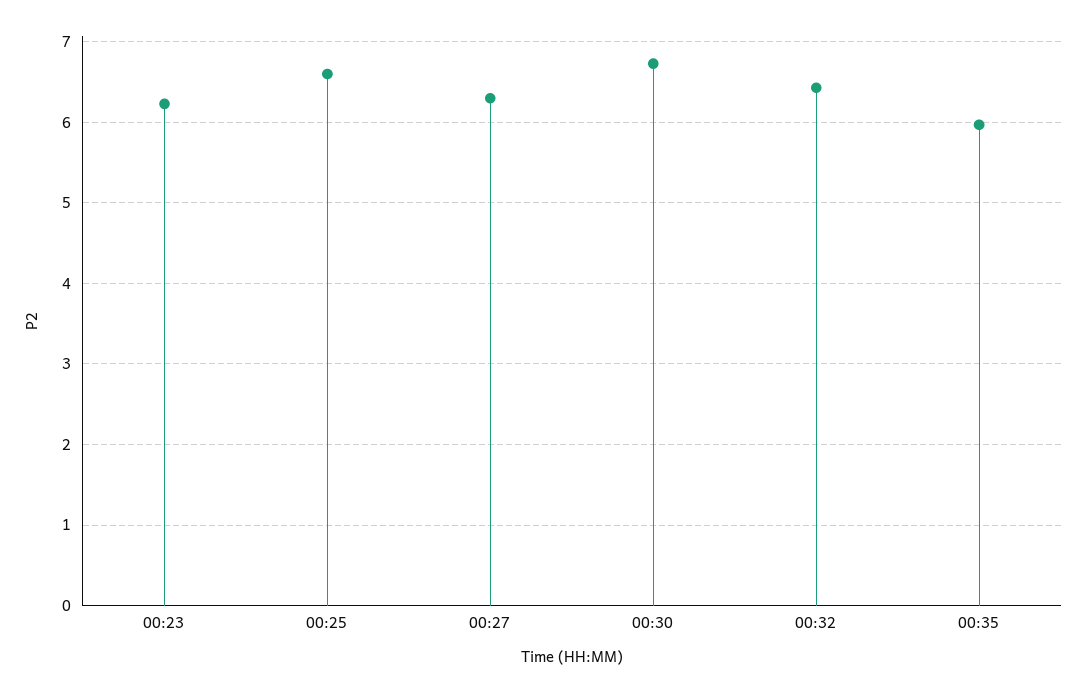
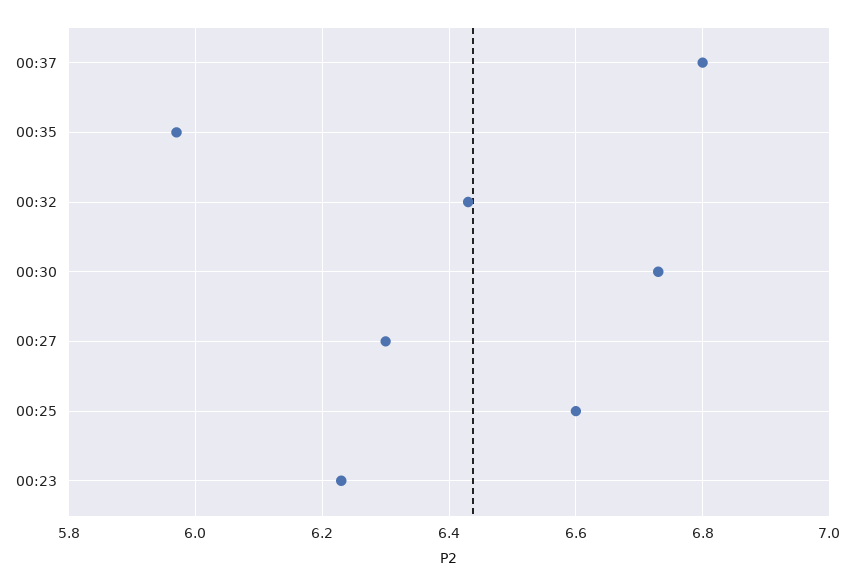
00:37: none -> 6.8

